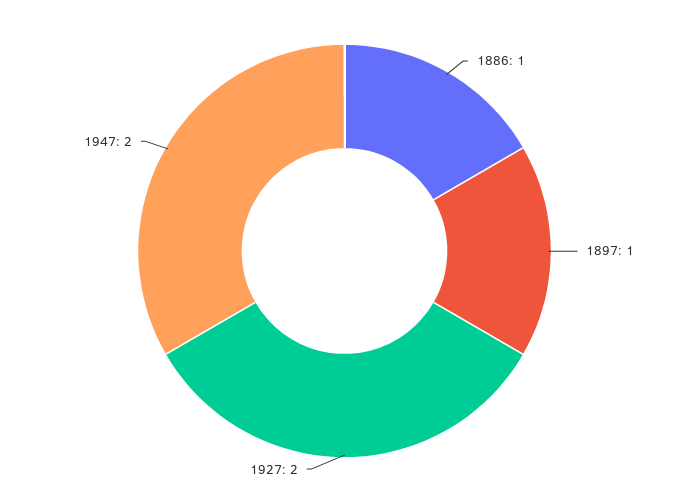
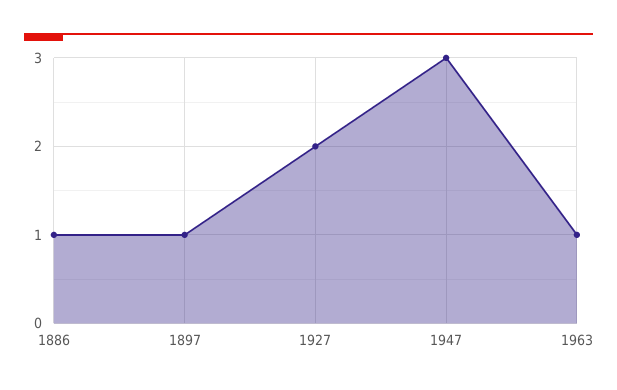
1947: 2 -> 3
1963: none -> 1

